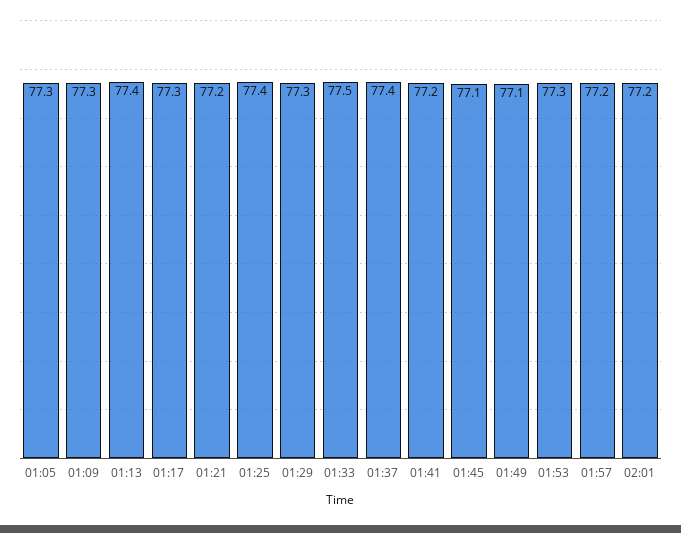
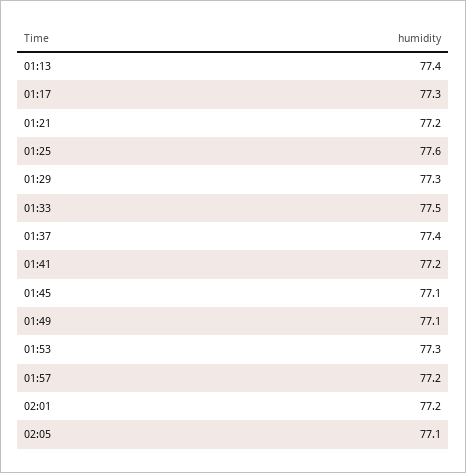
01:05: 77.3 -> none
01:09: 77.3 -> none
01:25: 77.4 -> 77.6
02:05: none -> 77.1

